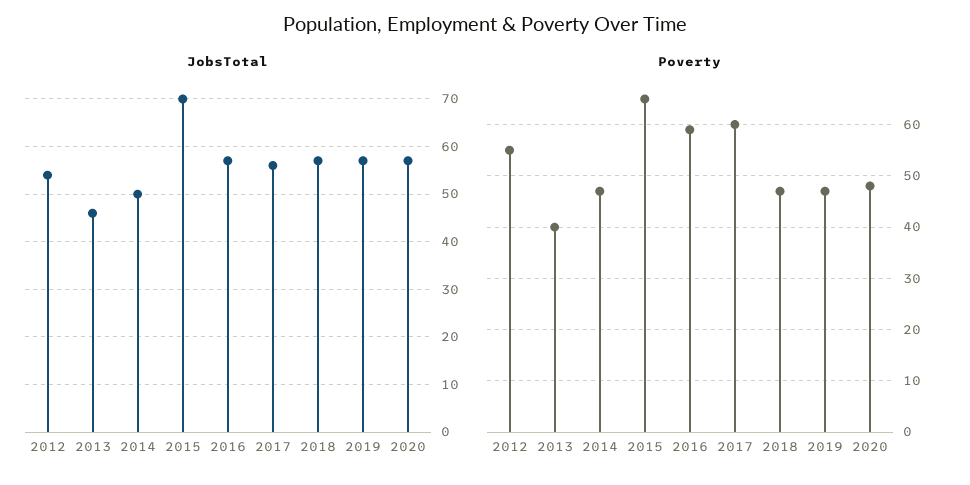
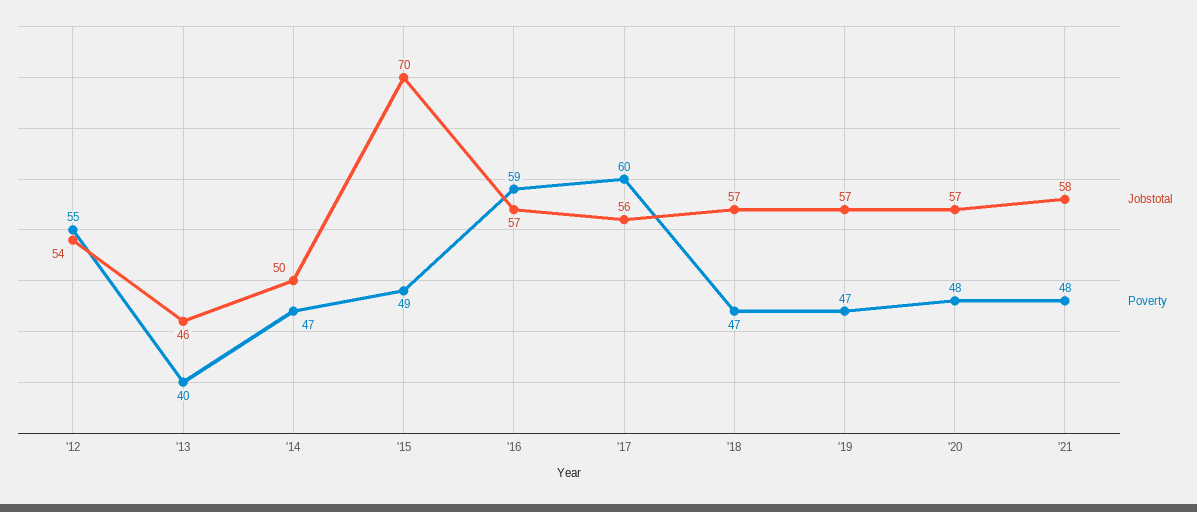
Poverty, 2015: 65 -> 49
JobsTotal, '21: none -> 58
Poverty, '21: none -> 48

